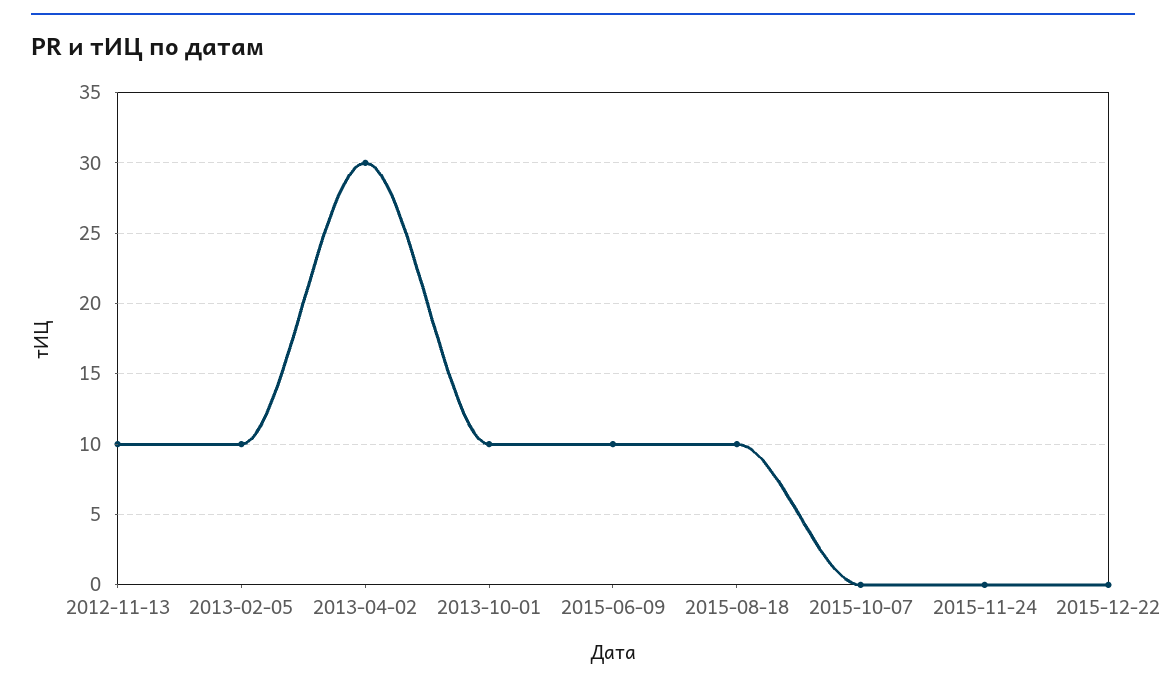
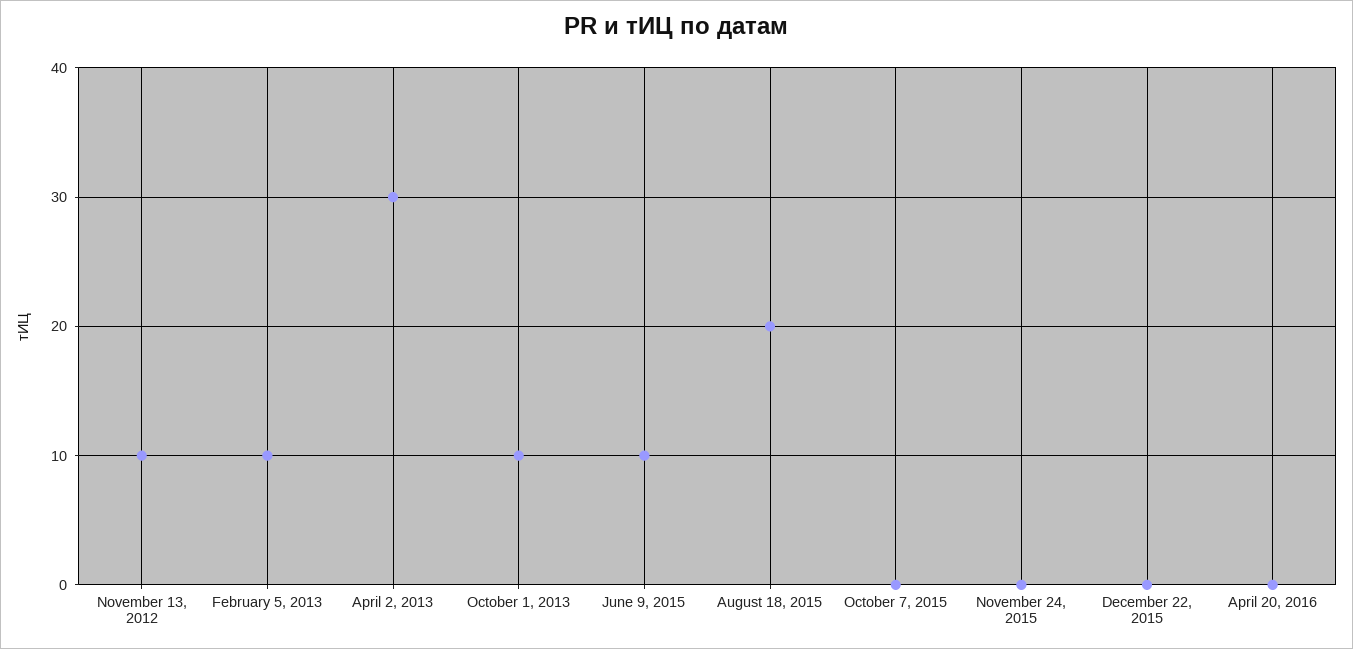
2015-08-18: 10 -> 20
April 20, 2016: none -> 0

